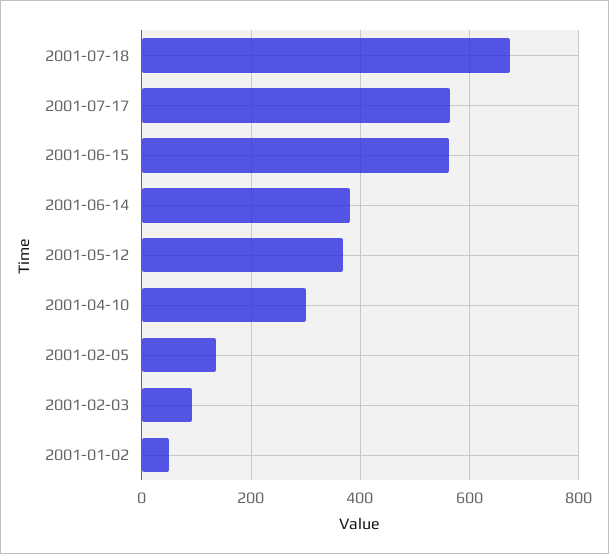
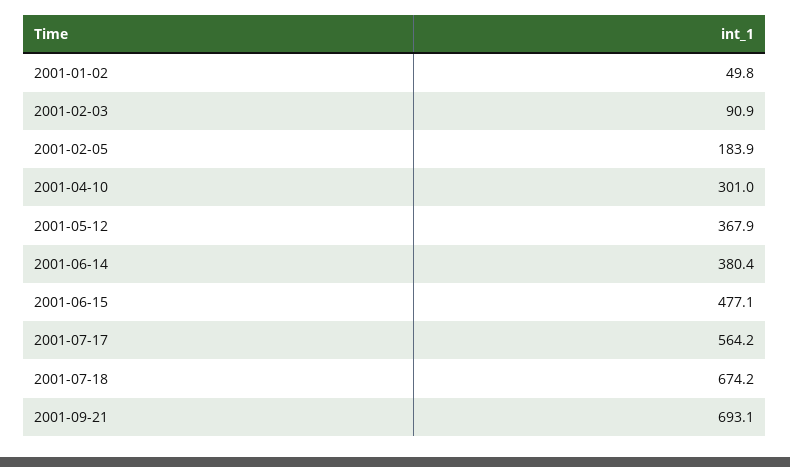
2001-06-15: 560 -> 477.1
2001-02-05: 140 -> 183.9
2001-09-21: none -> 693.1

